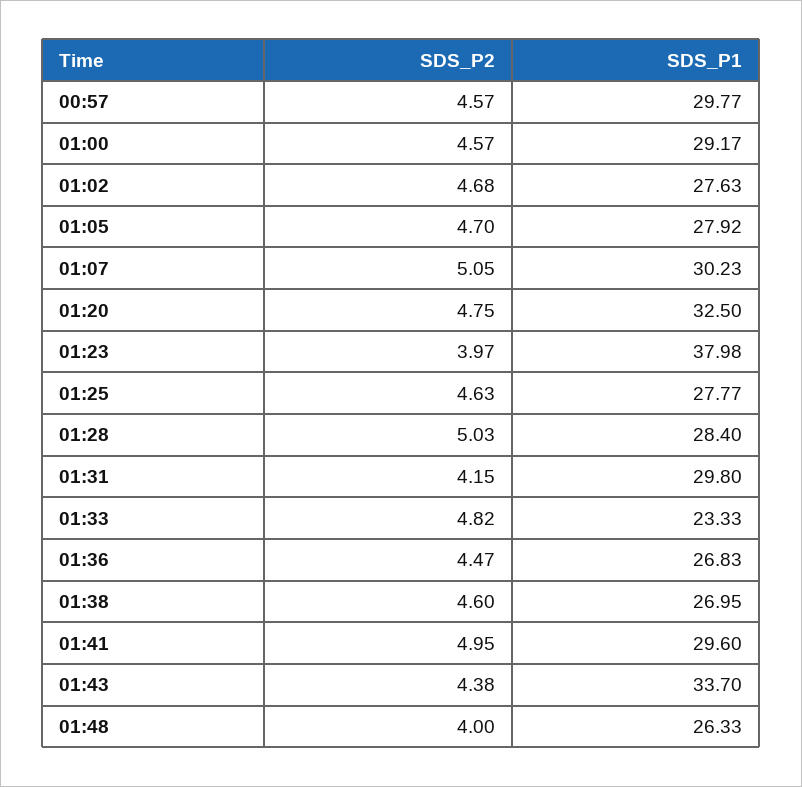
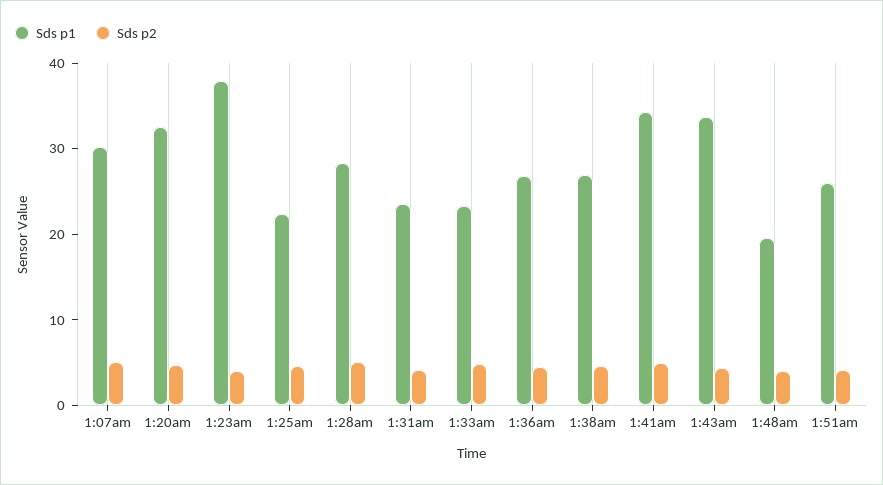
SDS_P2, 00:57: 4.57 -> none
SDS_P1, 00:57: 29.77 -> none
SDS_P2, 01:00: 4.57 -> none
SDS_P1, 01:00: 29.17 -> none
SDS_P2, 01:02: 4.68 -> none
SDS_P1, 01:02: 27.63 -> none
SDS_P2, 01:05: 4.7 -> none
SDS_P1, 01:05: 27.92 -> none
SDS_P1, 01:25: 27.77 -> 22
SDS_P1, 01:31: 29.8 -> 24
SDS_P1, 01:41: 29.6 -> 34
SDS_P1, 01:48: 26.33 -> 20
SDS_P1, 1:51am: none -> 26
SDS_P2, 1:51am: none -> 4

